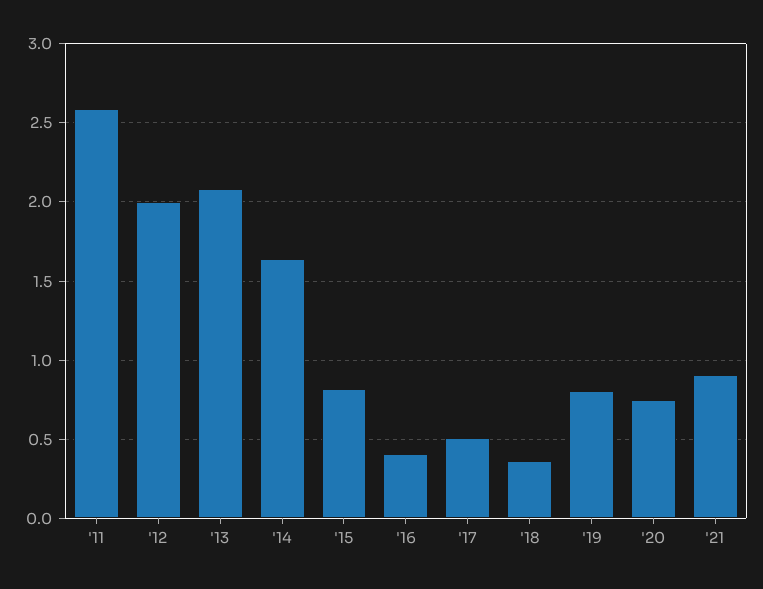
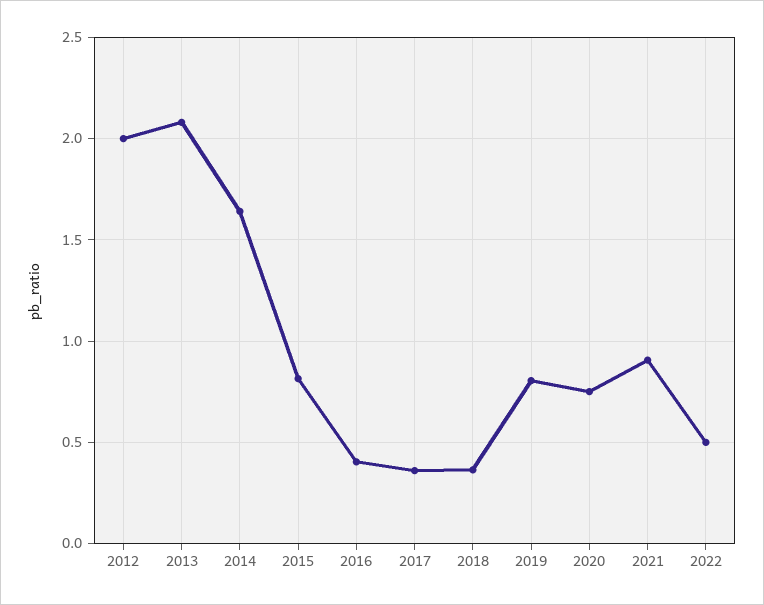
'11: 2.6 -> none
'17: 0.5 -> 0.35
2022: none -> 0.5

